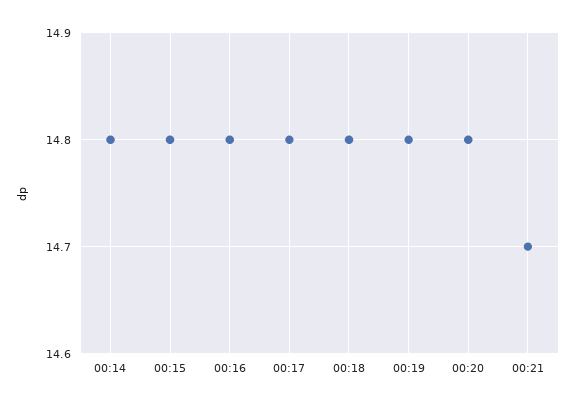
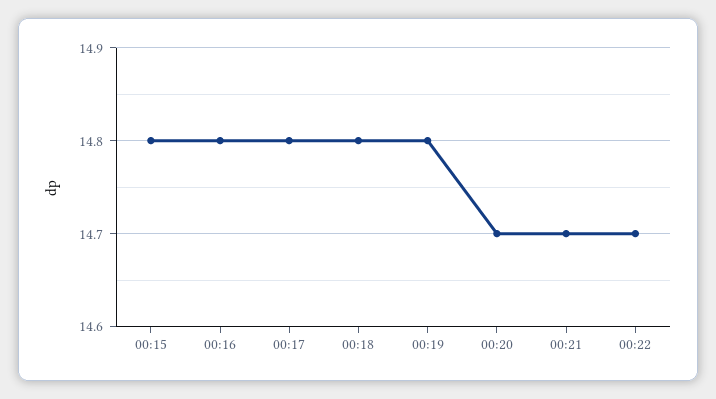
00:14: 14.8 -> none
00:20: 14.8 -> 14.7
00:22: none -> 14.7

